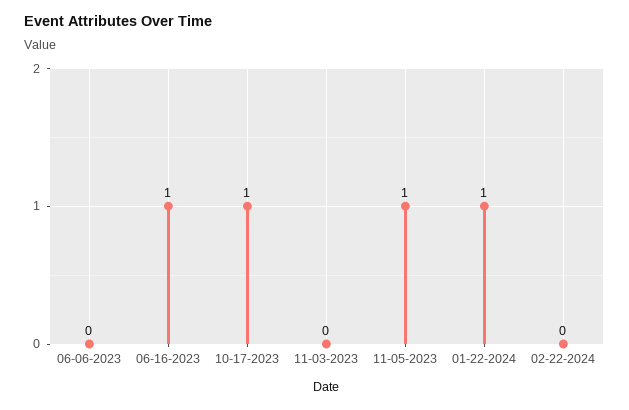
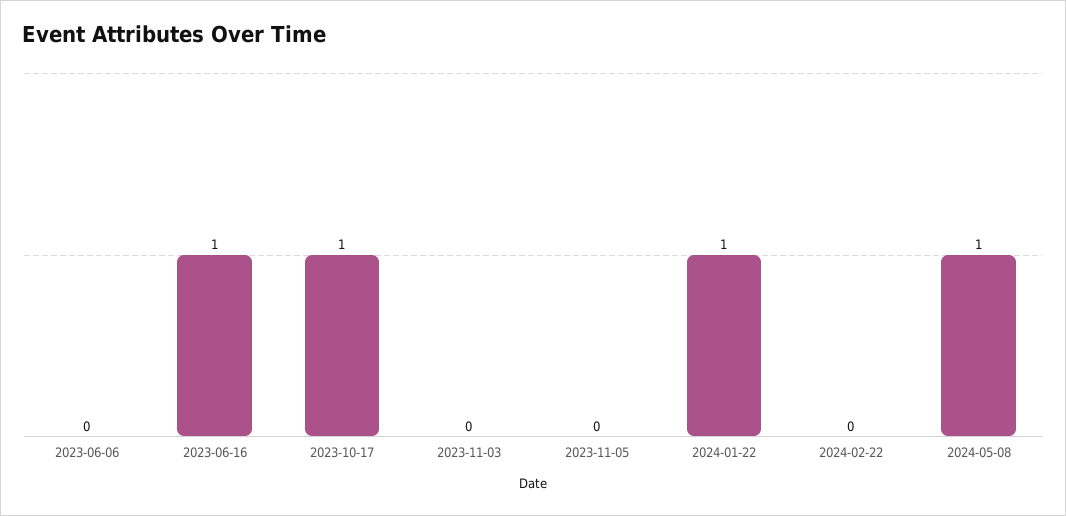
11-05-2023: 1 -> 0
2024-05-08: none -> 1

